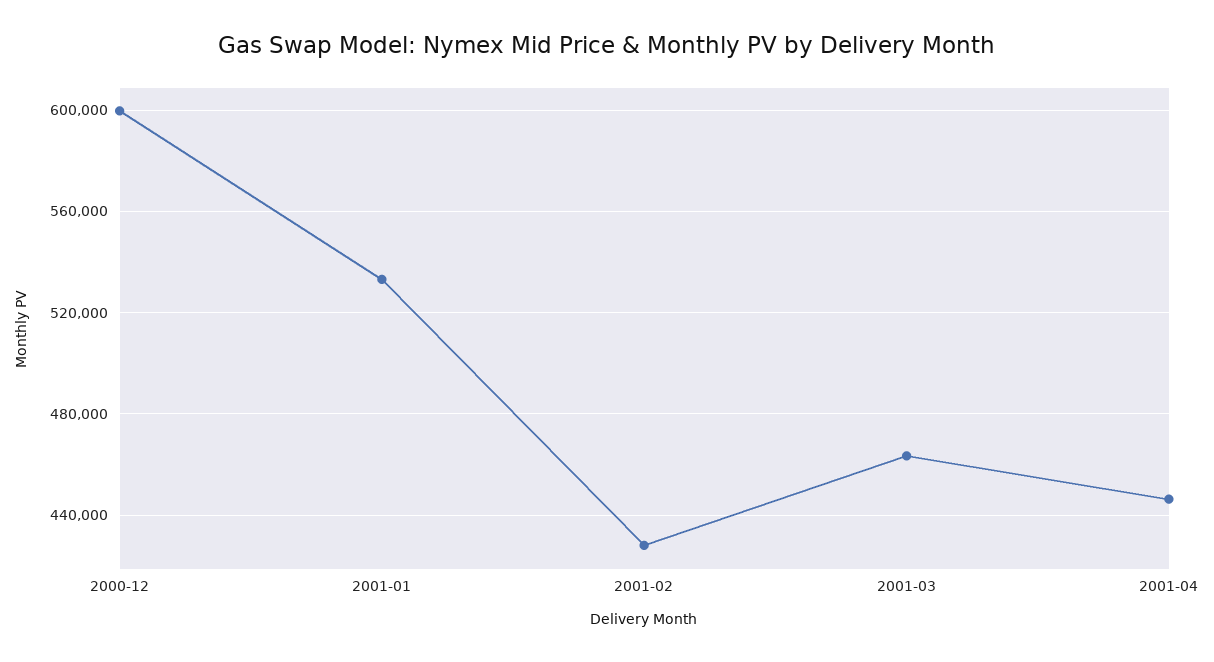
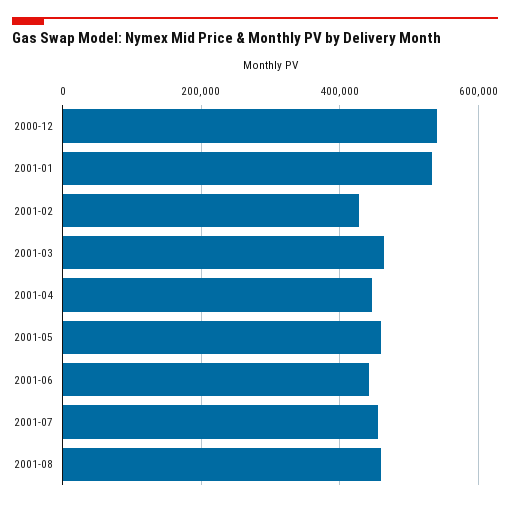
2000-12: 600000 -> 540000
2001-05: none -> 460000
2001-06: none -> 440000
2001-07: none -> 460000
2001-08: none -> 460000

